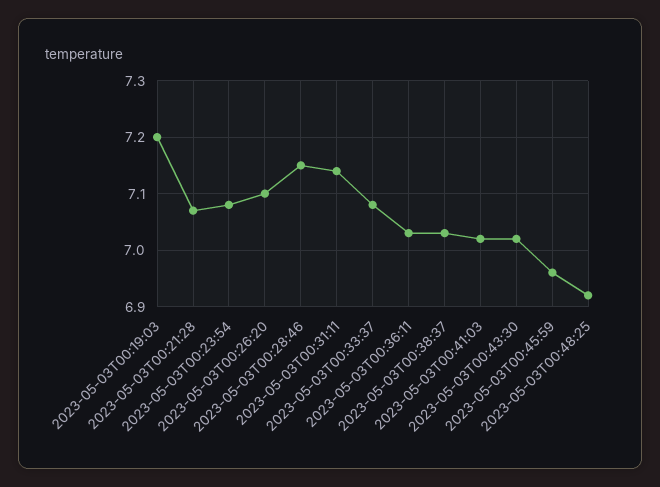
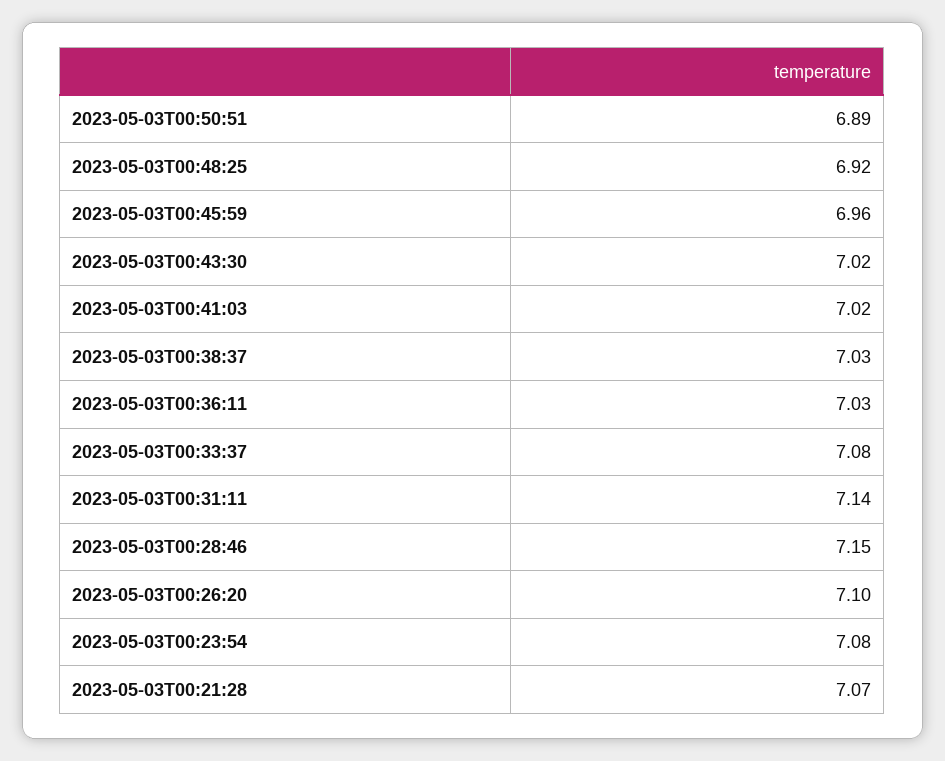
2023-05-03T00:19:03: 7.2 -> none
2023-05-03T00:50:51: none -> 6.89

